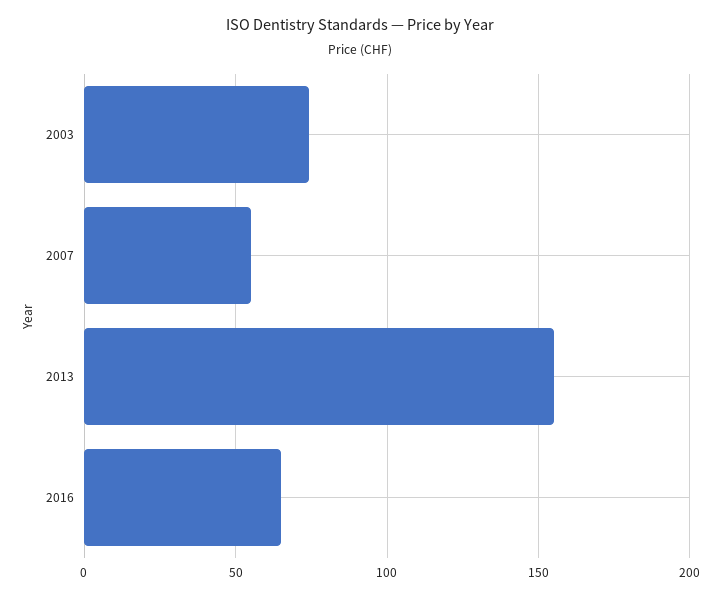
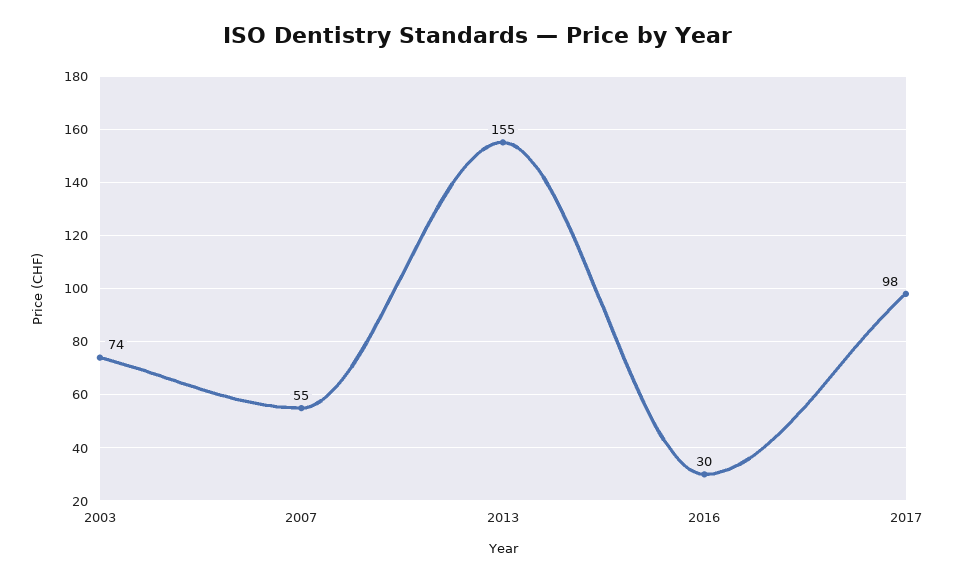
2016: 65 -> 30
2017: none -> 98

